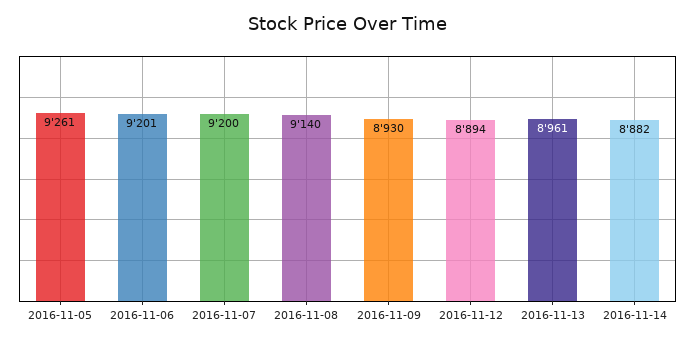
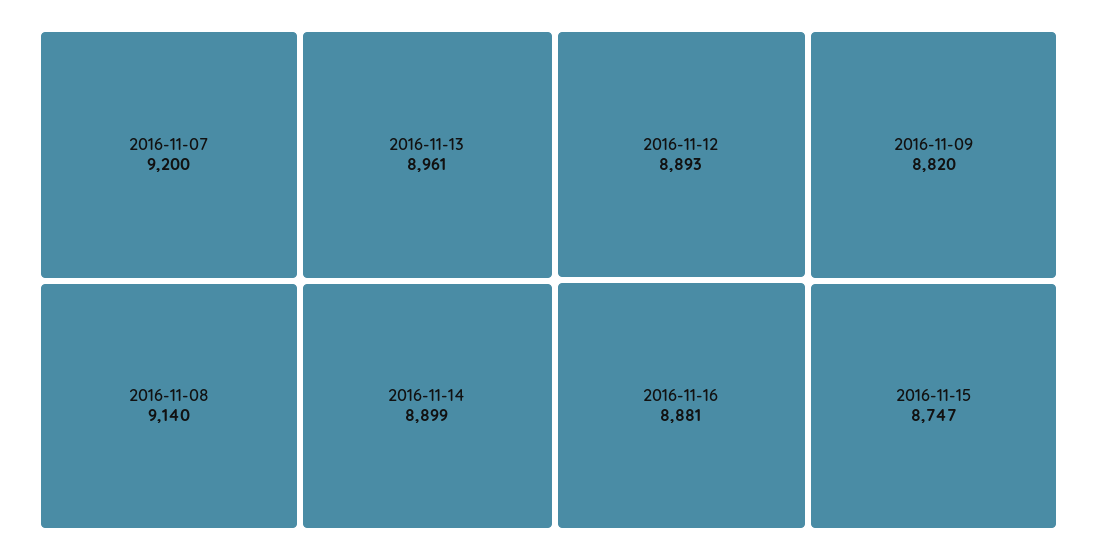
2016-11-05: 9261 -> none
2016-11-06: 9201 -> none
2016-11-09: 8930 -> 8820
2016-11-12: 8894 -> 8893
2016-11-14: 8882 -> 8899
2016-11-16: none -> 8881
2016-11-15: none -> 8747

